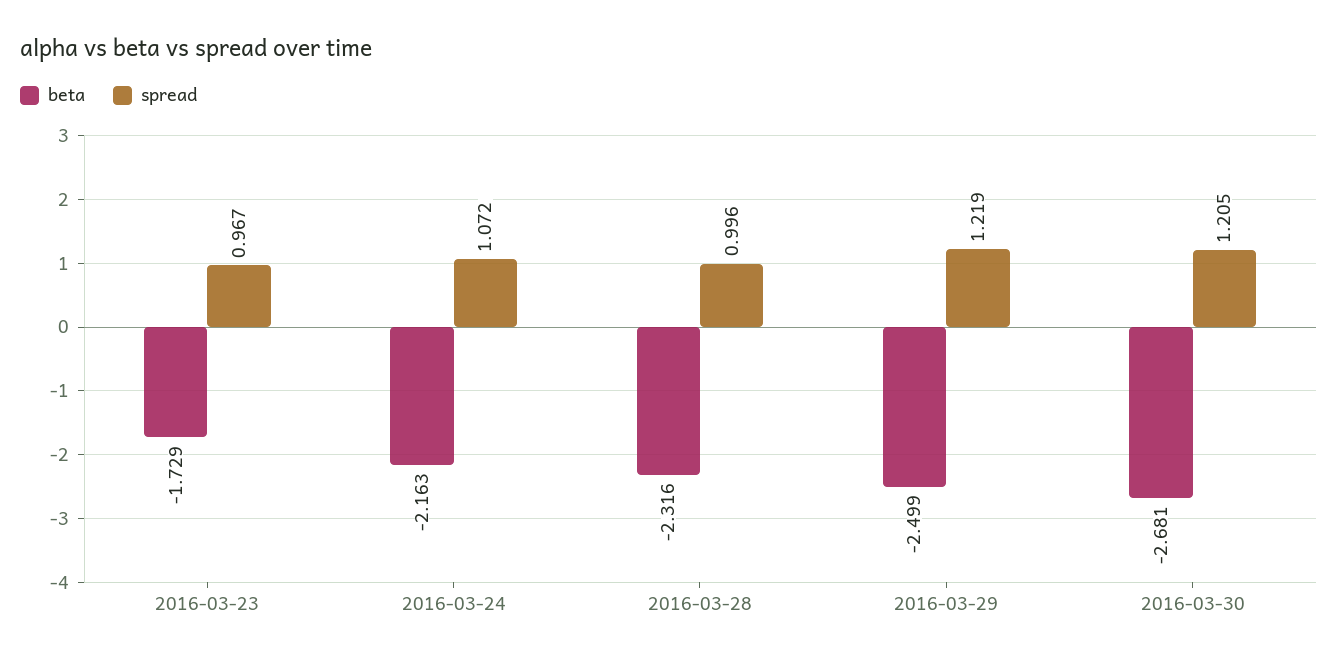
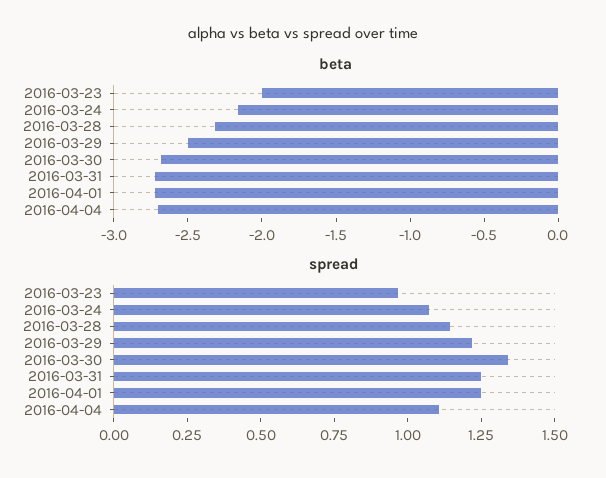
beta, 2016-03-23: -1.729 -> -2
spread, 2016-03-28: 0.996 -> 1.15
spread, 2016-03-30: 1.205 -> 1.35
beta, 2016-03-31: none -> -2.7
beta, 2016-04-01: none -> -2.7
beta, 2016-04-04: none -> -2.7
spread, 2016-03-31: none -> 1.25
spread, 2016-04-01: none -> 1.25
spread, 2016-04-04: none -> 1.1

